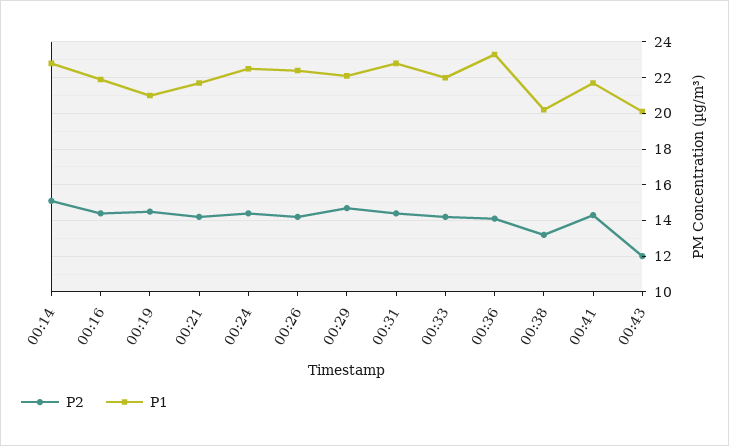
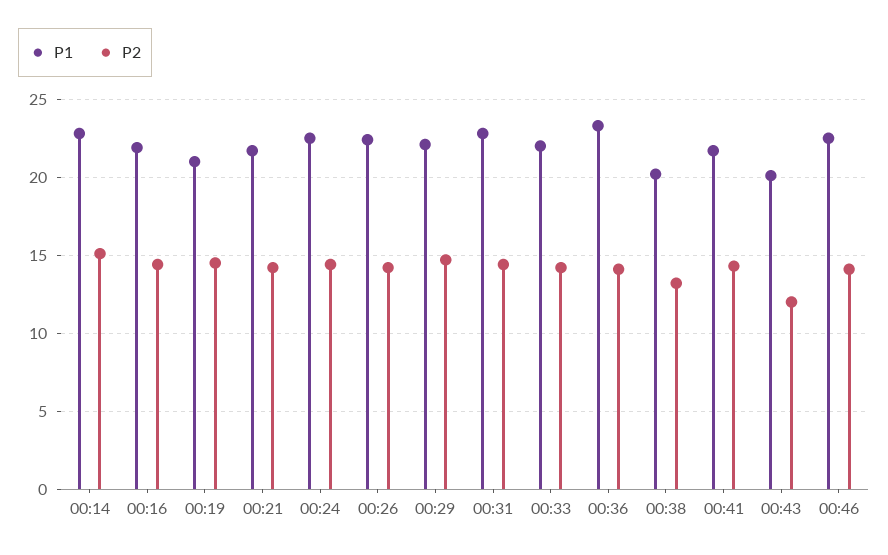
P1, 00:46: none -> 22.5
P2, 00:46: none -> 14

